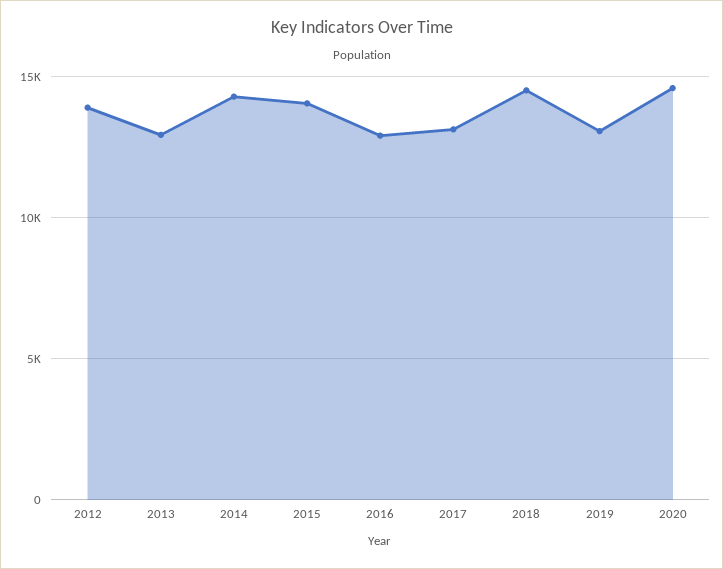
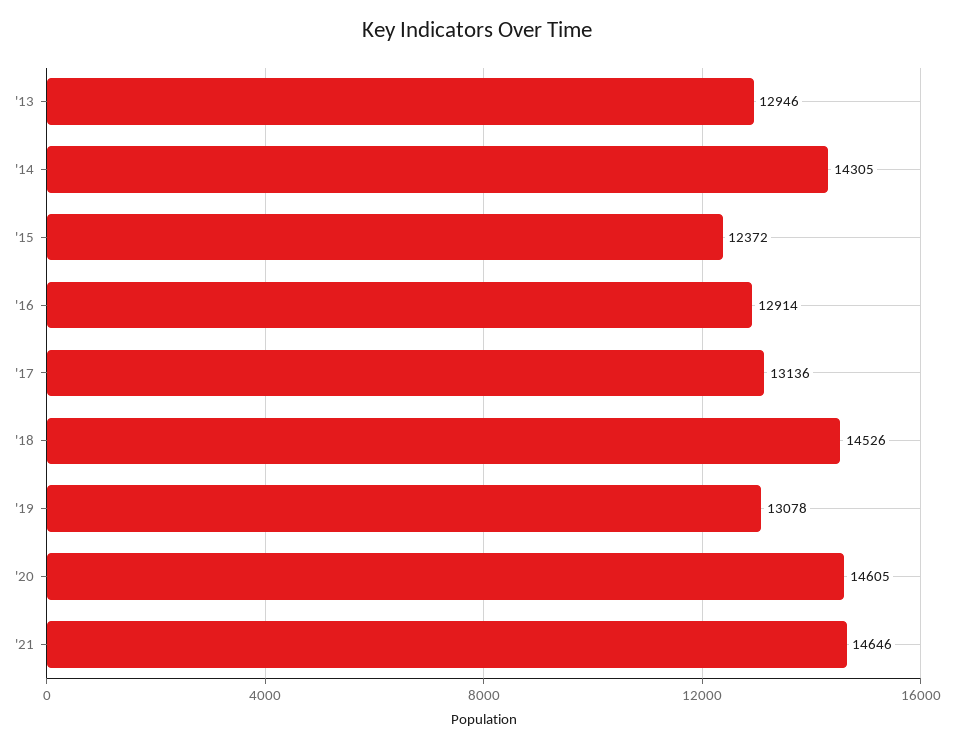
2012: 14000 -> none
2015: 14000 -> 12372
'21: none -> 14646

